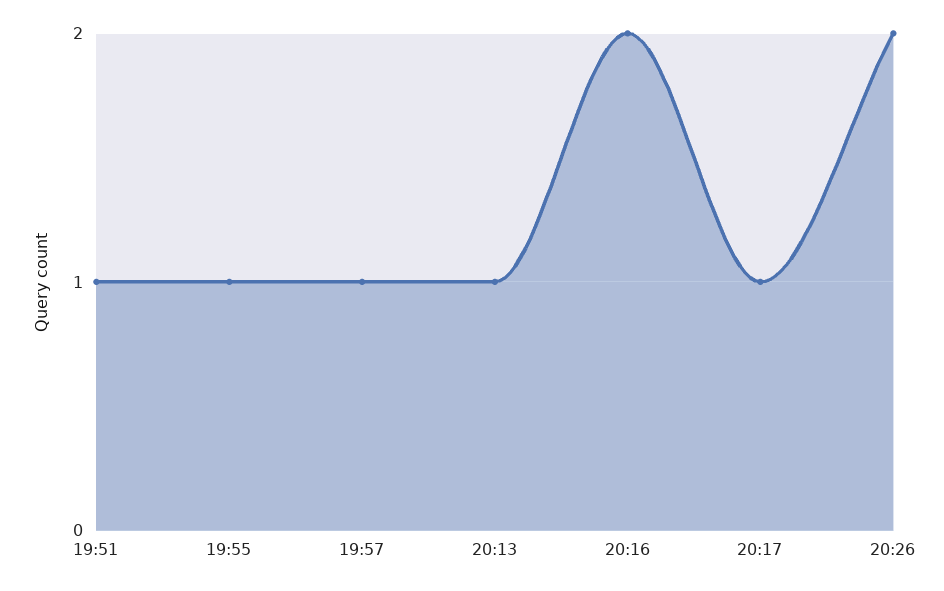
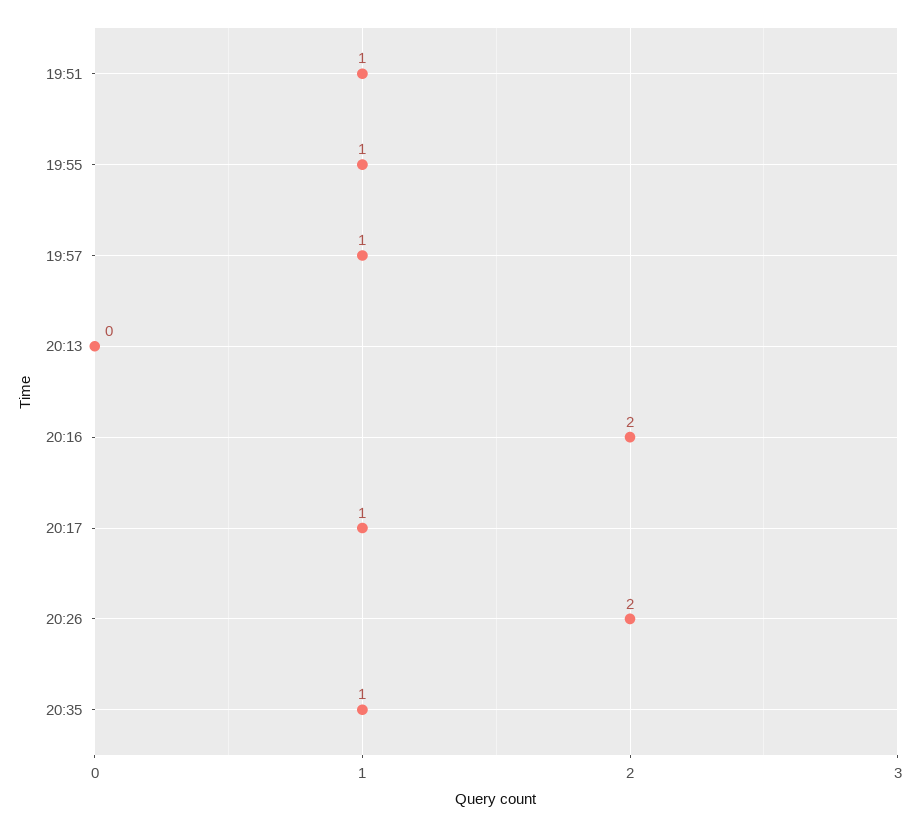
20:13: 1 -> 0
20:35: none -> 1

